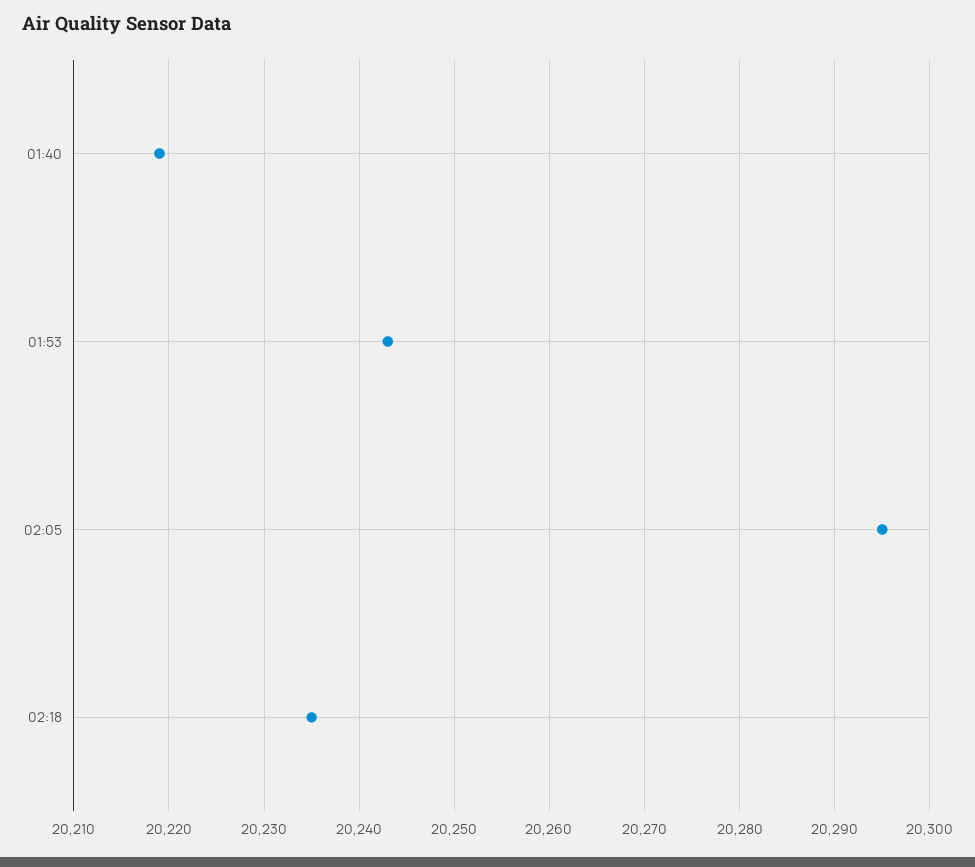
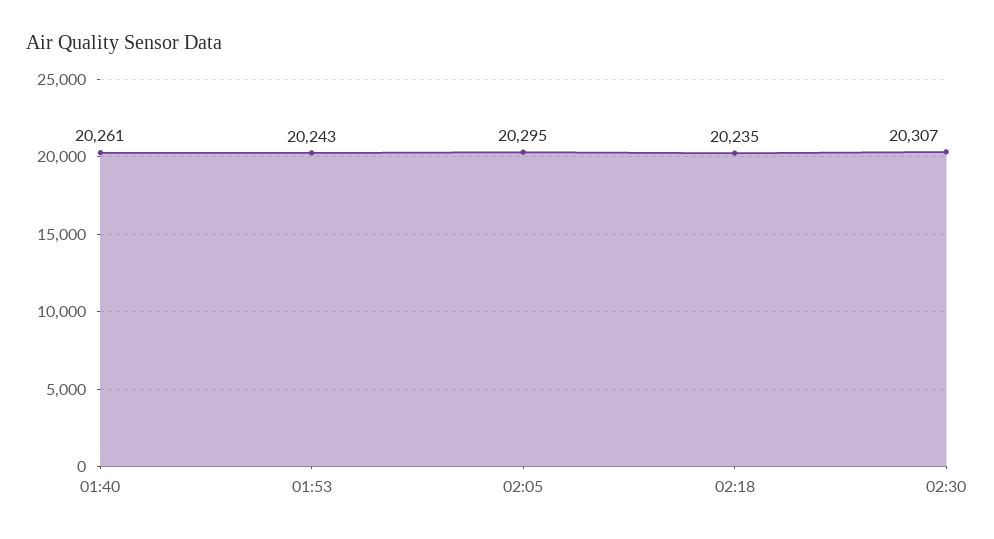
01:40: 20219 -> 20261
02:30: none -> 20307

